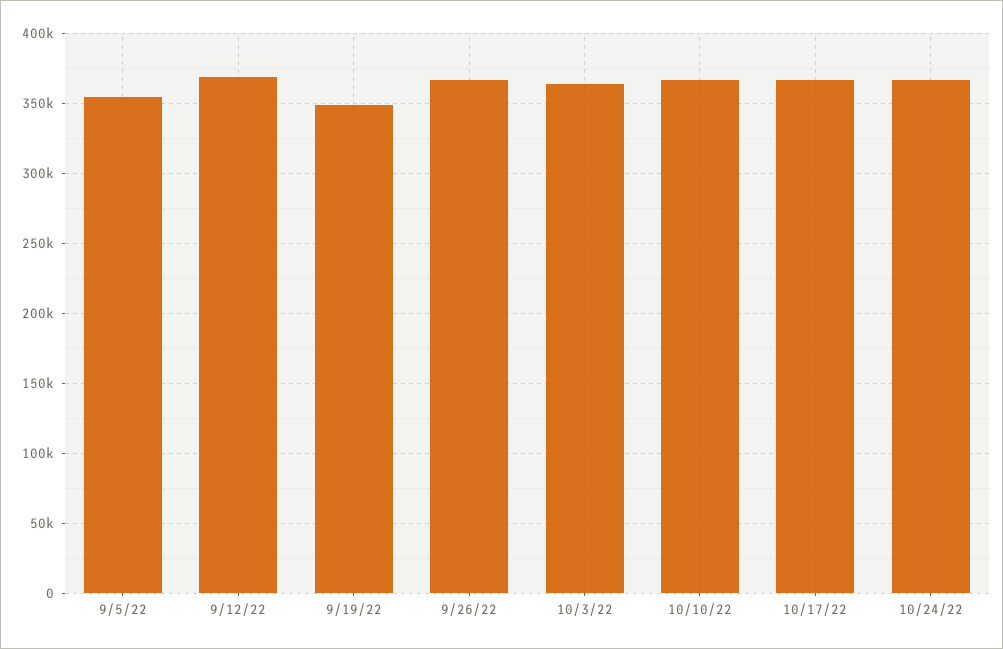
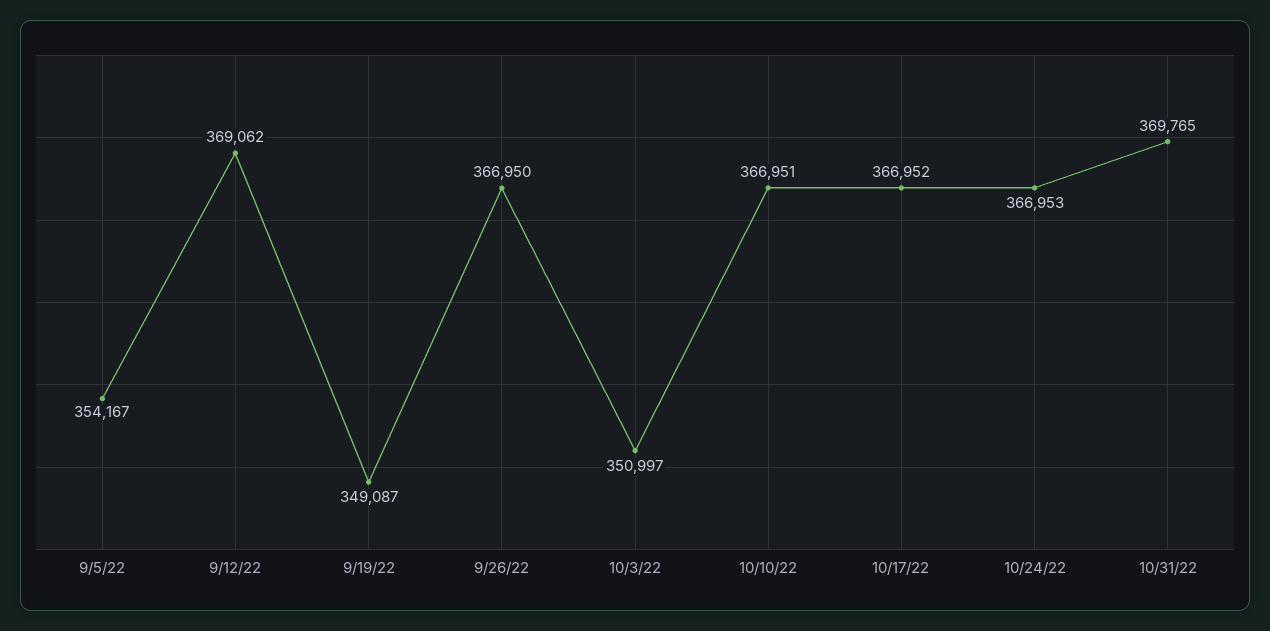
10/3/22: 365000 -> 350997
10/31/22: none -> 369765

